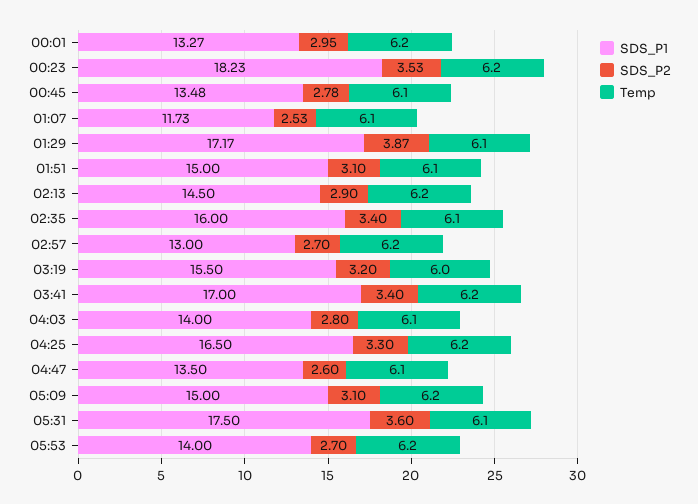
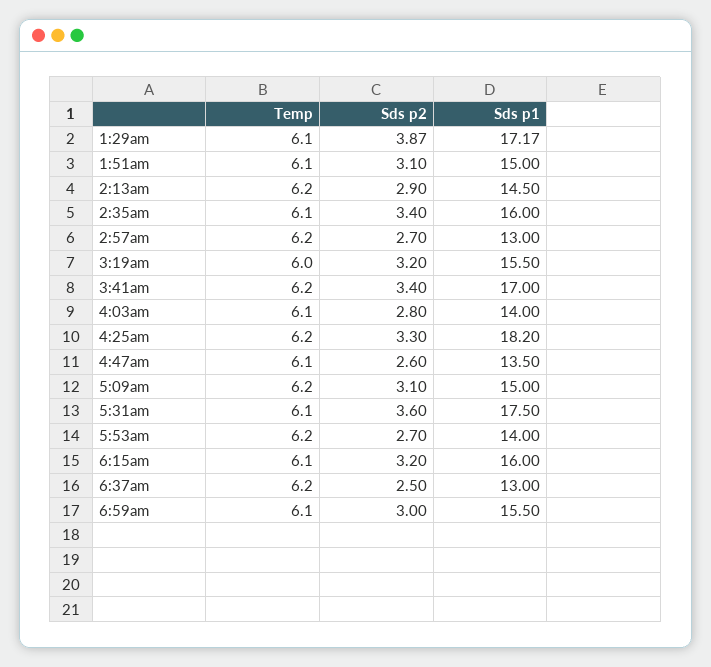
SDS_P1, 00:01: 13.27 -> none
SDS_P2, 00:01: 2.95 -> none
Temp, 00:01: 6.2 -> none
SDS_P1, 00:23: 18.23 -> none
SDS_P2, 00:23: 3.53 -> none
Temp, 00:23: 6.2 -> none
SDS_P1, 00:45: 13.48 -> none
SDS_P2, 00:45: 2.78 -> none
Temp, 00:45: 6.1 -> none
SDS_P1, 01:07: 11.73 -> none
SDS_P2, 01:07: 2.53 -> none
Temp, 01:07: 6.1 -> none
SDS_P1, 04:25: 16.5 -> 18.2
Temp, 6:15am: none -> 6.1
SDS_P2, 6:15am: none -> 3.2
SDS_P1, 6:15am: none -> 16
Temp, 6:37am: none -> 6.2
SDS_P2, 6:37am: none -> 2.5
SDS_P1, 6:37am: none -> 13
Temp, 6:59am: none -> 6.1
SDS_P2, 6:59am: none -> 3
SDS_P1, 6:59am: none -> 15.5

